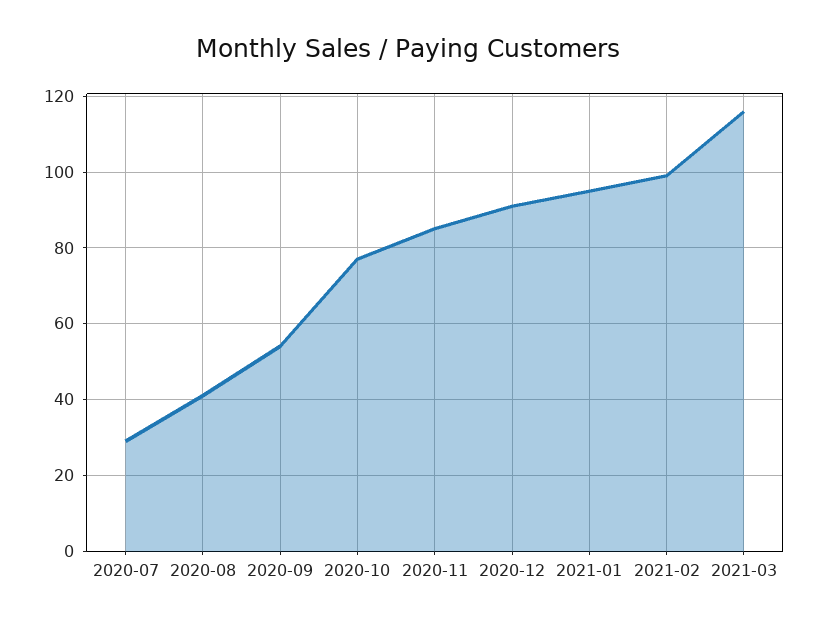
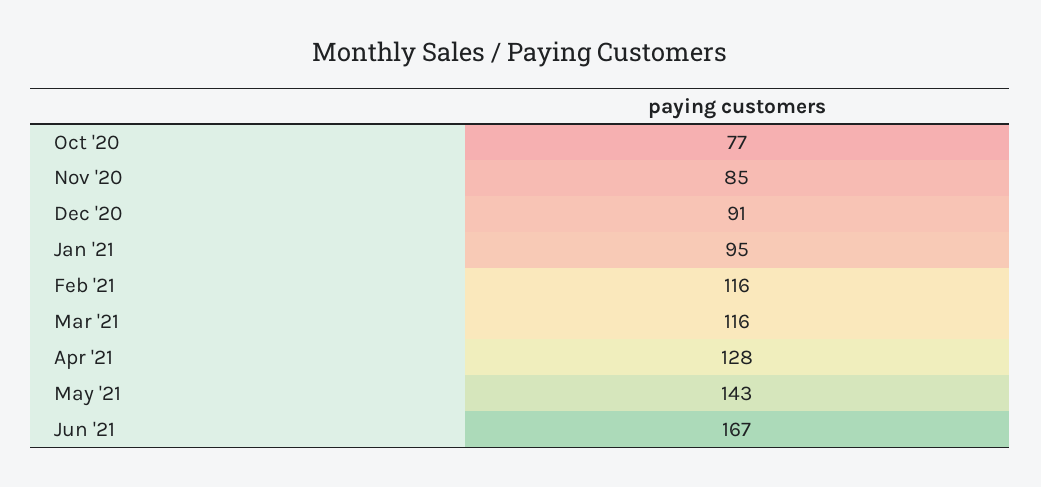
2020-07: 30 -> none
2020-08: 40 -> none
2020-09: 55 -> none
2021-02: 100 -> 116
Apr '21: none -> 128
May '21: none -> 143
Jun '21: none -> 167

